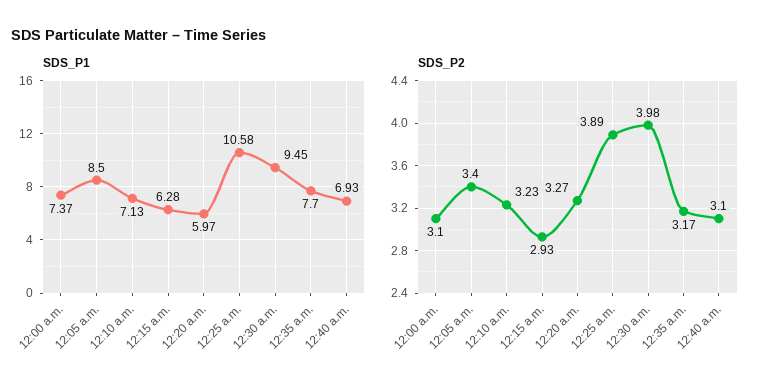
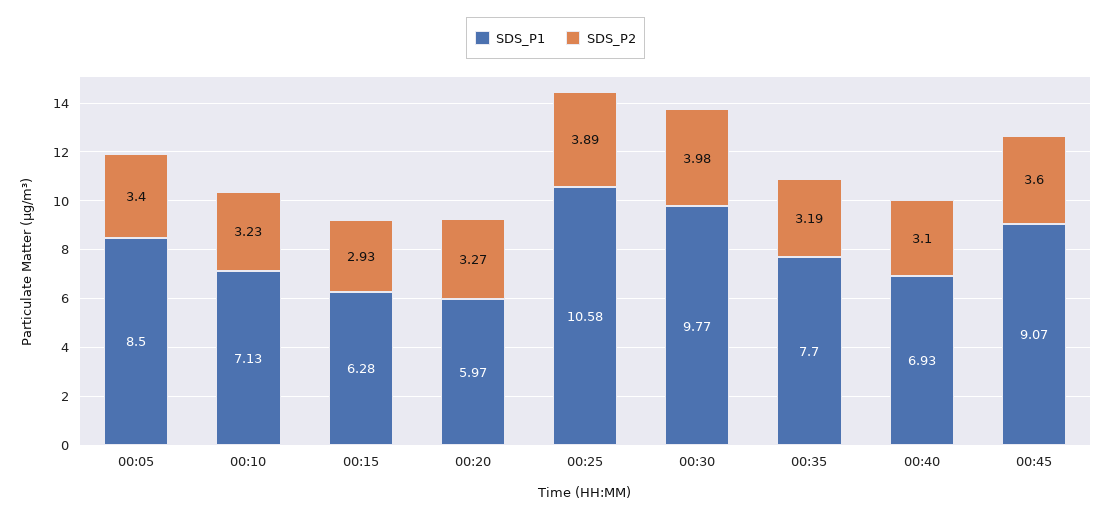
SDS_P1, 12:00 a.m.: 7.37 -> none
SDS_P1, 12:30 a.m.: 9.45 -> 9.77
SDS_P2, 12:00 a.m.: 3.1 -> none
SDS_P2, 12:35 a.m.: 3.17 -> 3.19
SDS_P1, 00:45: none -> 9.07
SDS_P2, 00:45: none -> 3.6

